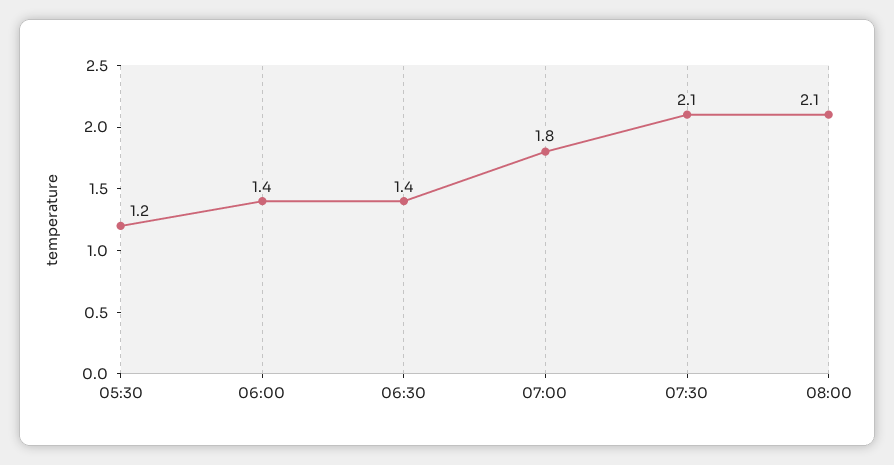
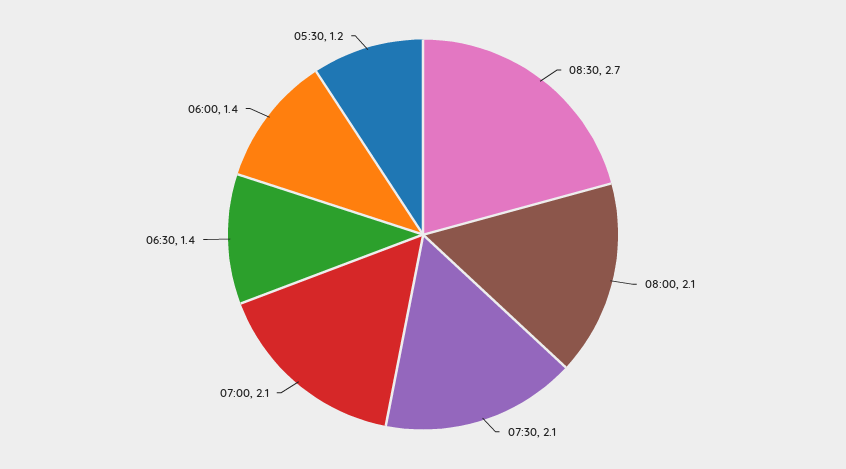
07:00: 1.8 -> 2.1
08:30: none -> 2.7

